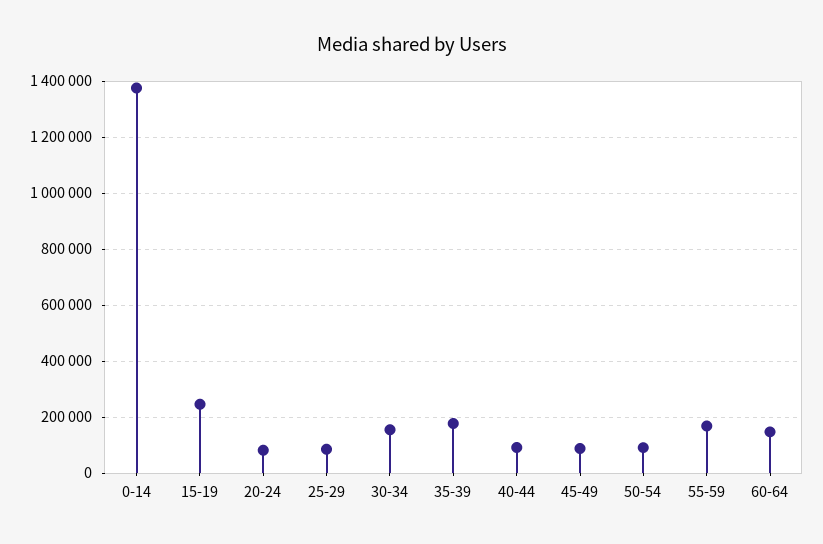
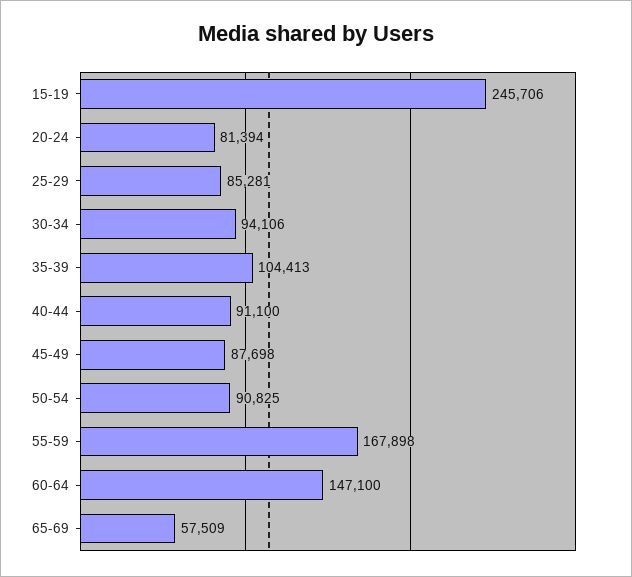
0-14: 1375000 -> none
30-34: 150000 -> 94106
35-39: 175000 -> 104413
65-69: none -> 57509

